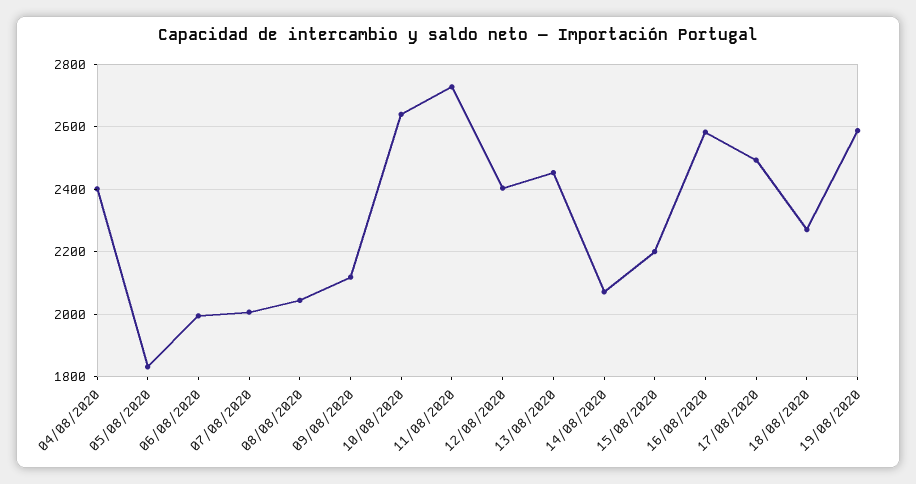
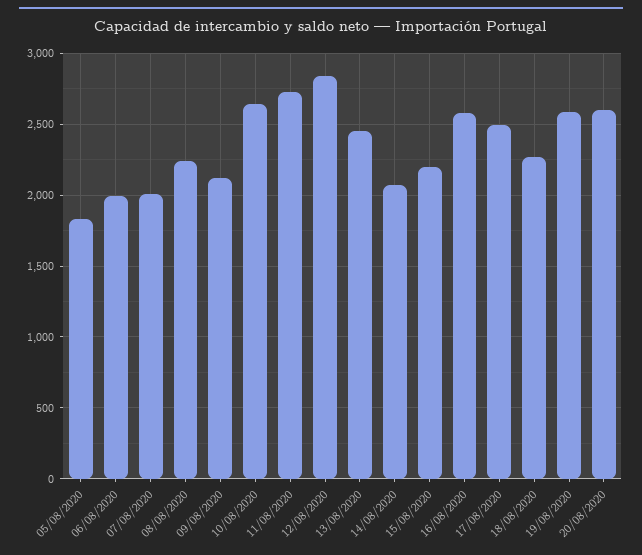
04/08/2020: 2400 -> none
08/08/2020: 2040 -> 2250
12/08/2020: 2400 -> 2850
20/08/2020: none -> 2600

